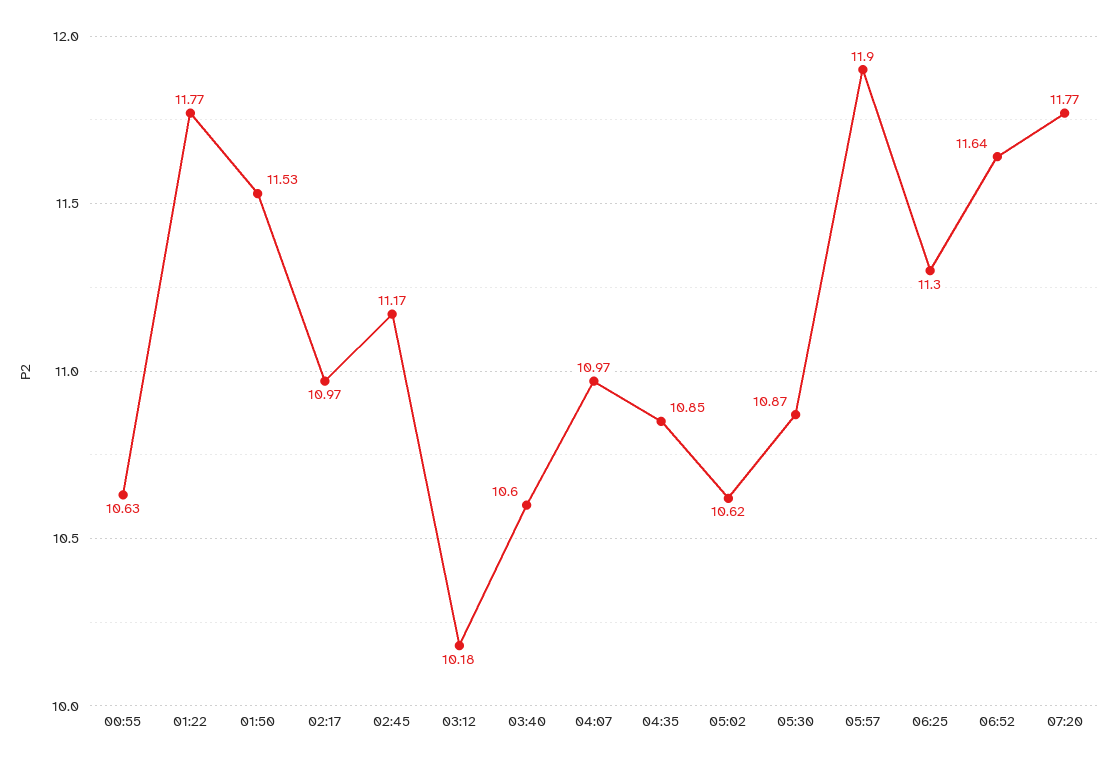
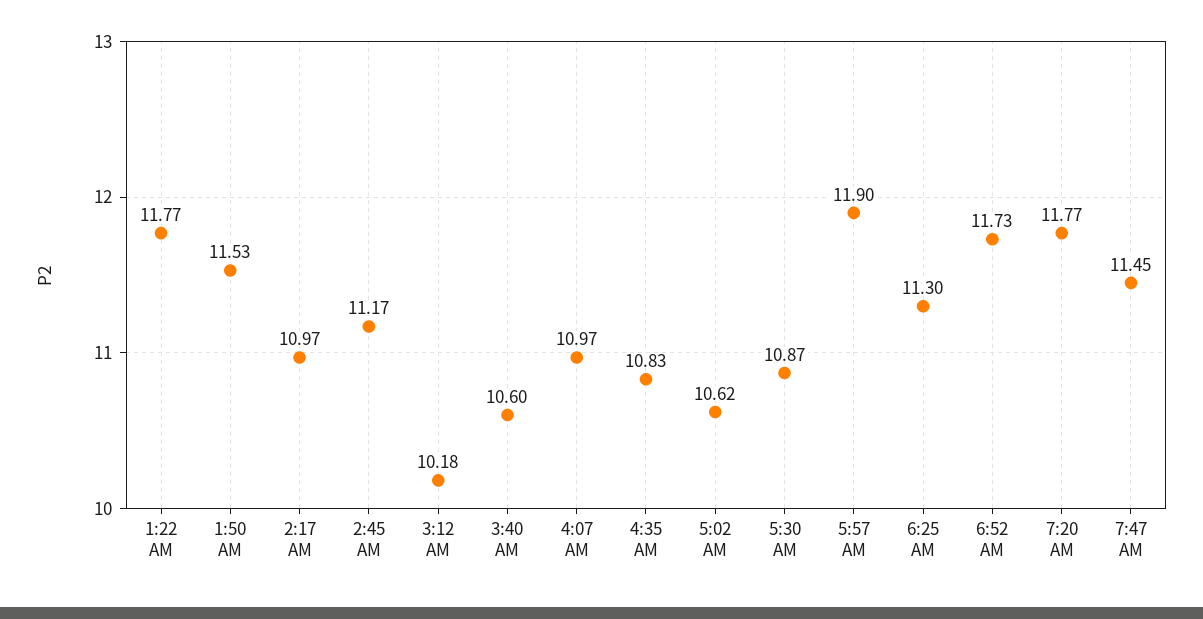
00:55: 10.63 -> none
04:35: 10.85 -> 10.83
06:52: 11.64 -> 11.73
7:47 AM: none -> 11.45

